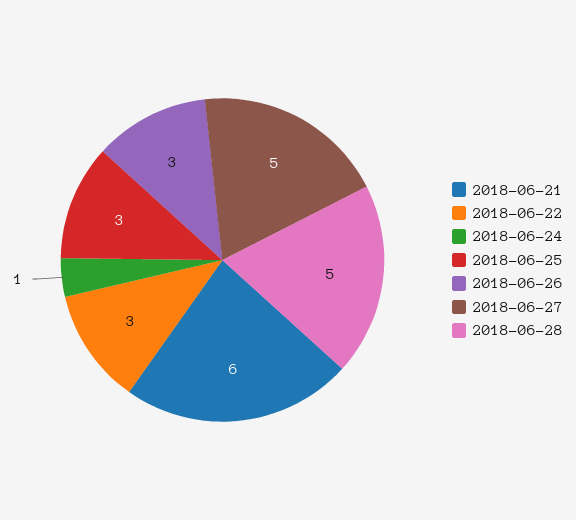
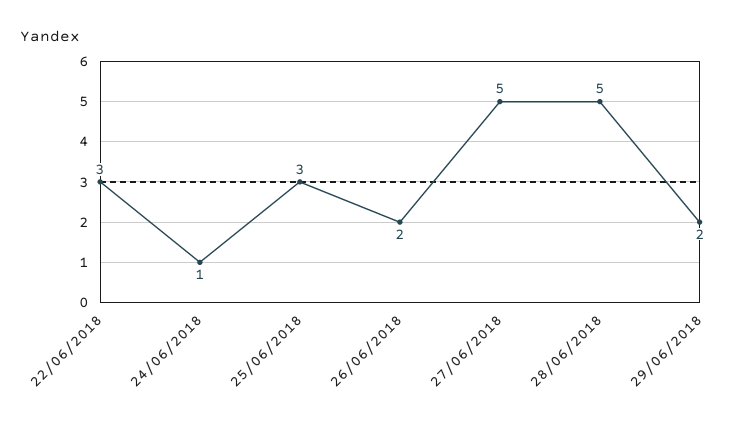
2018-06-21: 6 -> none
2018-06-26: 3 -> 2
29/06/2018: none -> 2

